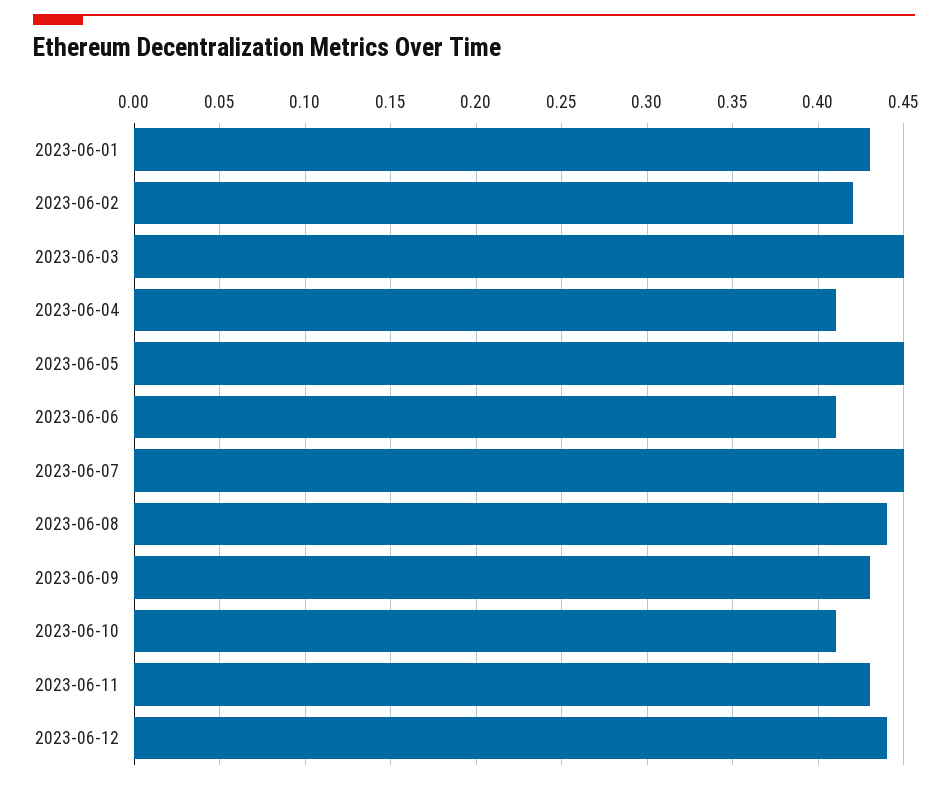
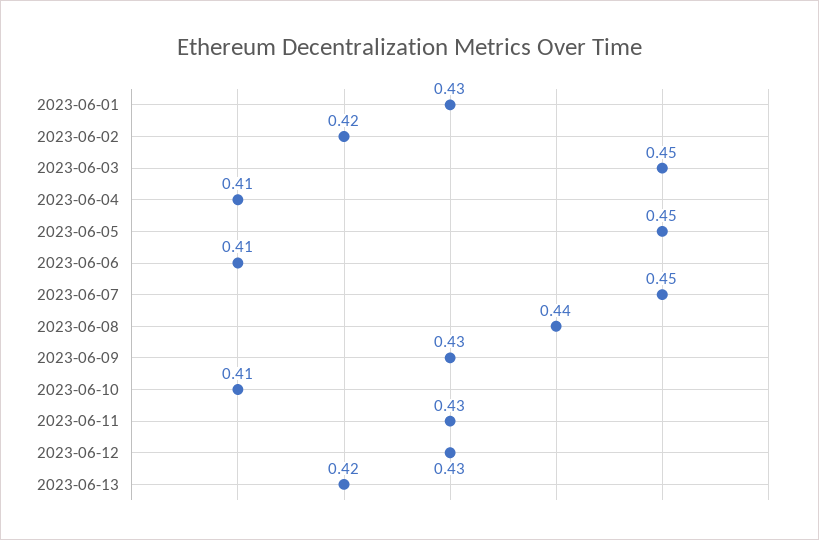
2023-06-12: 0.44 -> 0.43
2023-06-13: none -> 0.42

